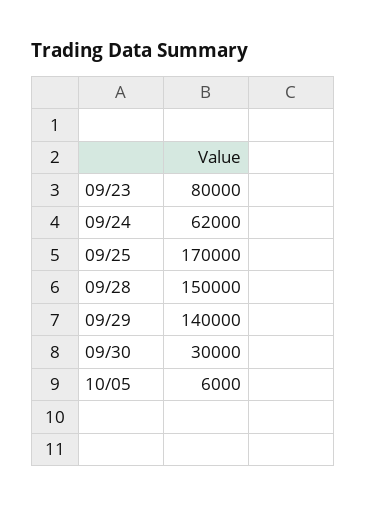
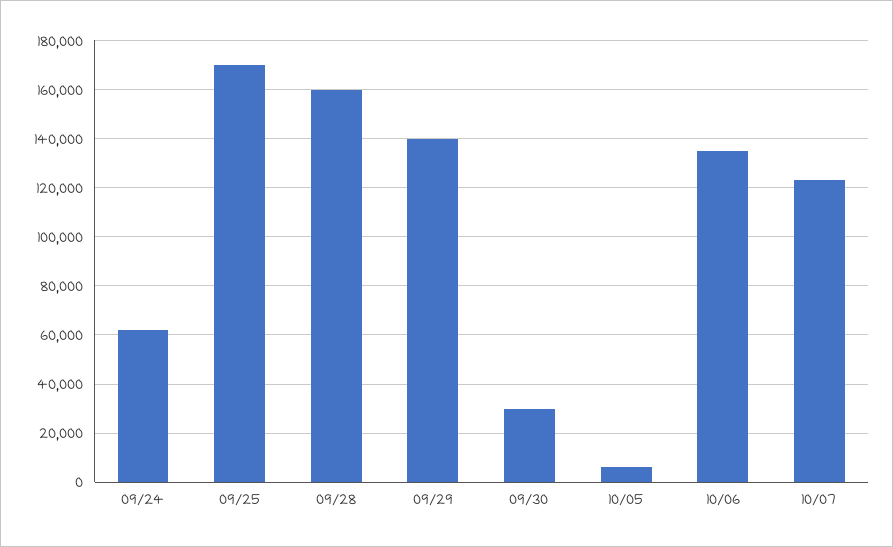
09/23: 80000 -> none
09/28: 150000 -> 160000
10/06: none -> 135000
10/07: none -> 122500

